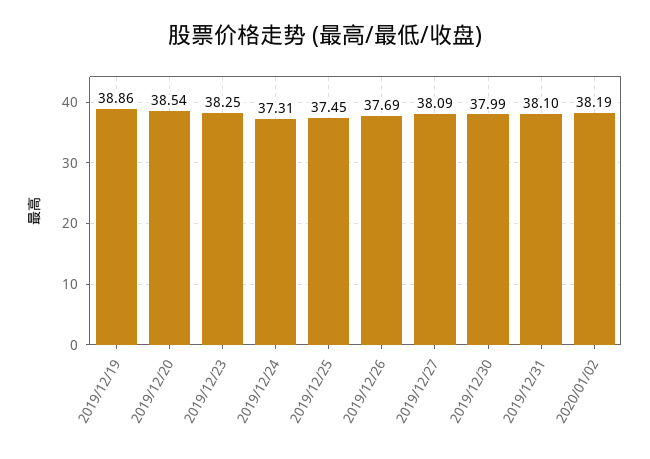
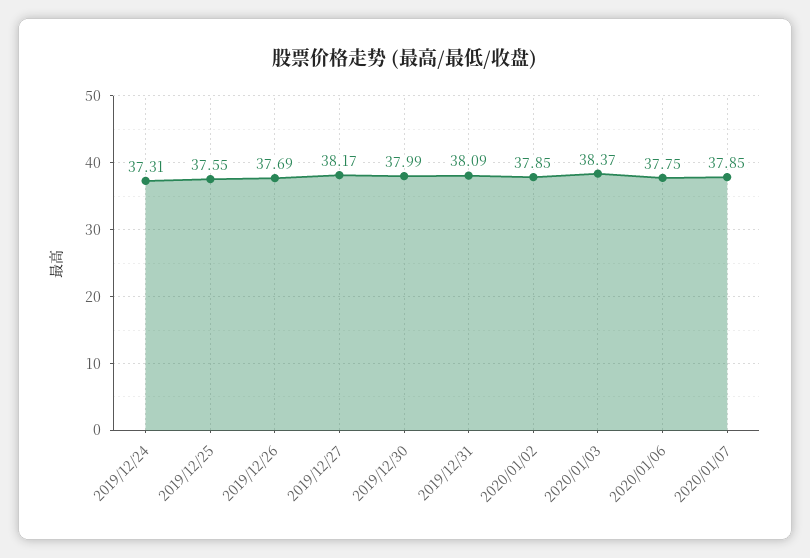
2019/12/19: 38.86 -> none
2019/12/20: 38.54 -> none
2019/12/23: 38.25 -> none
2019/12/25: 37.45 -> 37.55
2019/12/27: 38.09 -> 38.17
2019/12/31: 38.1 -> 38.09
2020/01/02: 38.19 -> 37.85
2020/01/03: none -> 38.37
2020/01/06: none -> 37.75
2020/01/07: none -> 37.85

